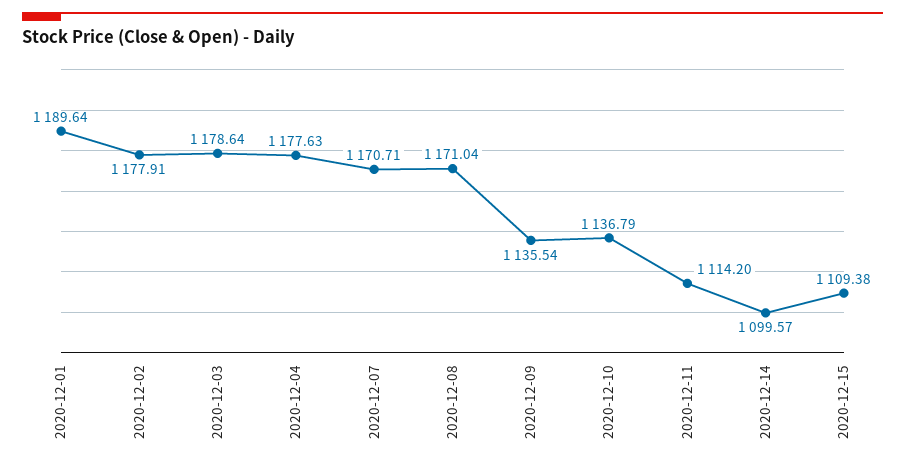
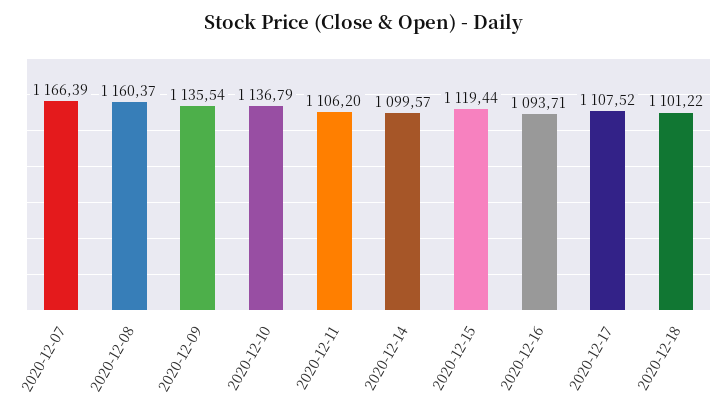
2020-12-01: 1189.64 -> none
2020-12-02: 1177.91 -> none
2020-12-03: 1178.64 -> none
2020-12-04: 1177.63 -> none
2020-12-07: 1170.71 -> 1166.39
2020-12-08: 1171.04 -> 1160.37
2020-12-11: 1114.2 -> 1106.2
2020-12-15: 1109.38 -> 1119.44
2020-12-16: none -> 1093.71
2020-12-17: none -> 1107.52
2020-12-18: none -> 1101.22

